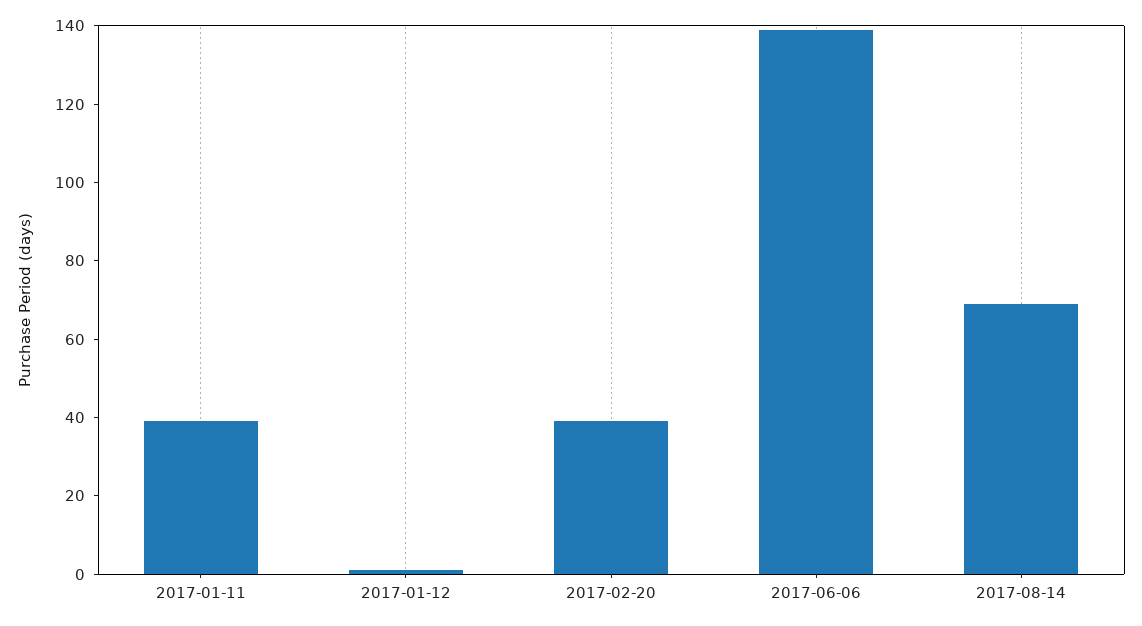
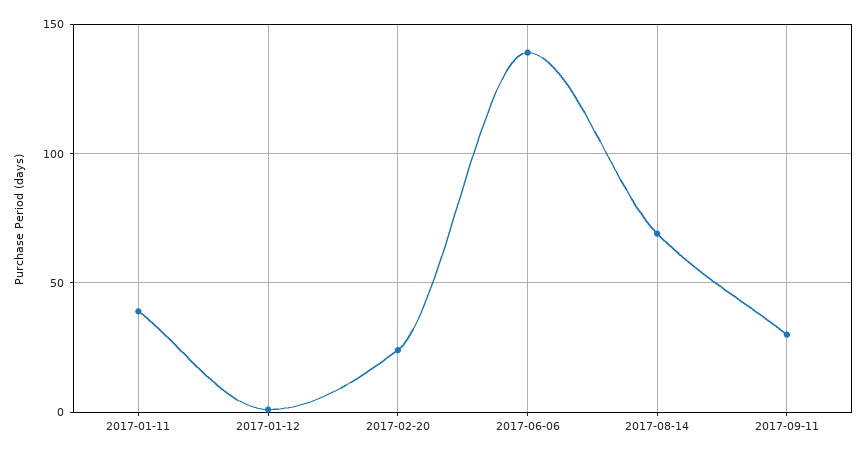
2017-02-20: 40 -> 25
2017-09-11: none -> 30

